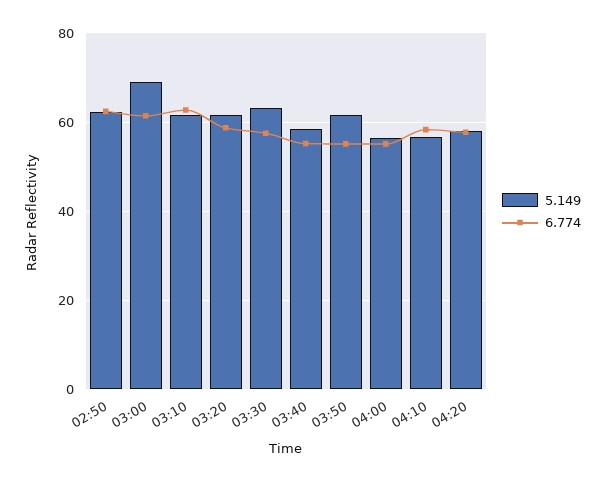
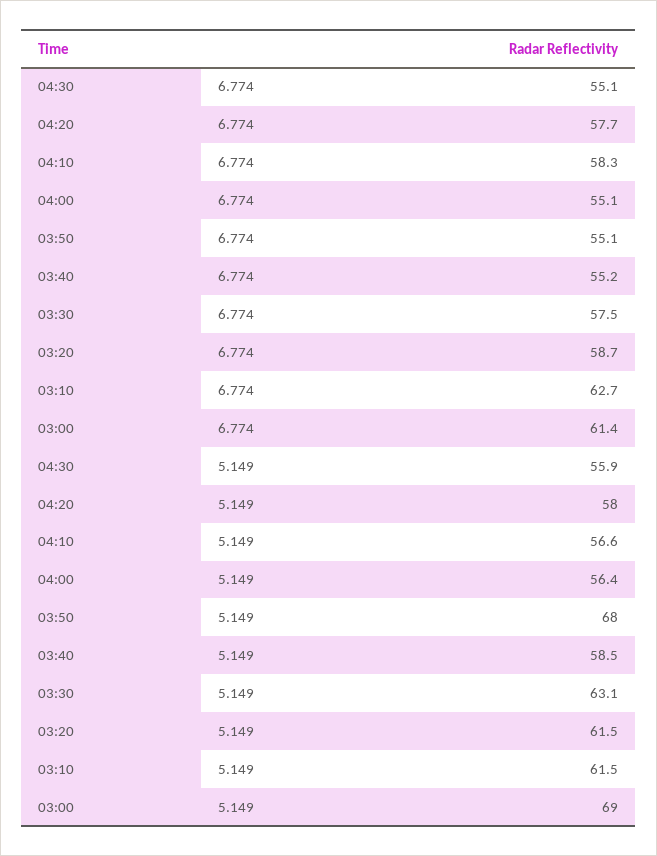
5.149, 02:50: 62 -> none
6.774, 02:50: 62 -> none
5.149, 03:50: 62 -> 68
6.774, 04:30: none -> 55.1
5.149, 04:30: none -> 55.9

